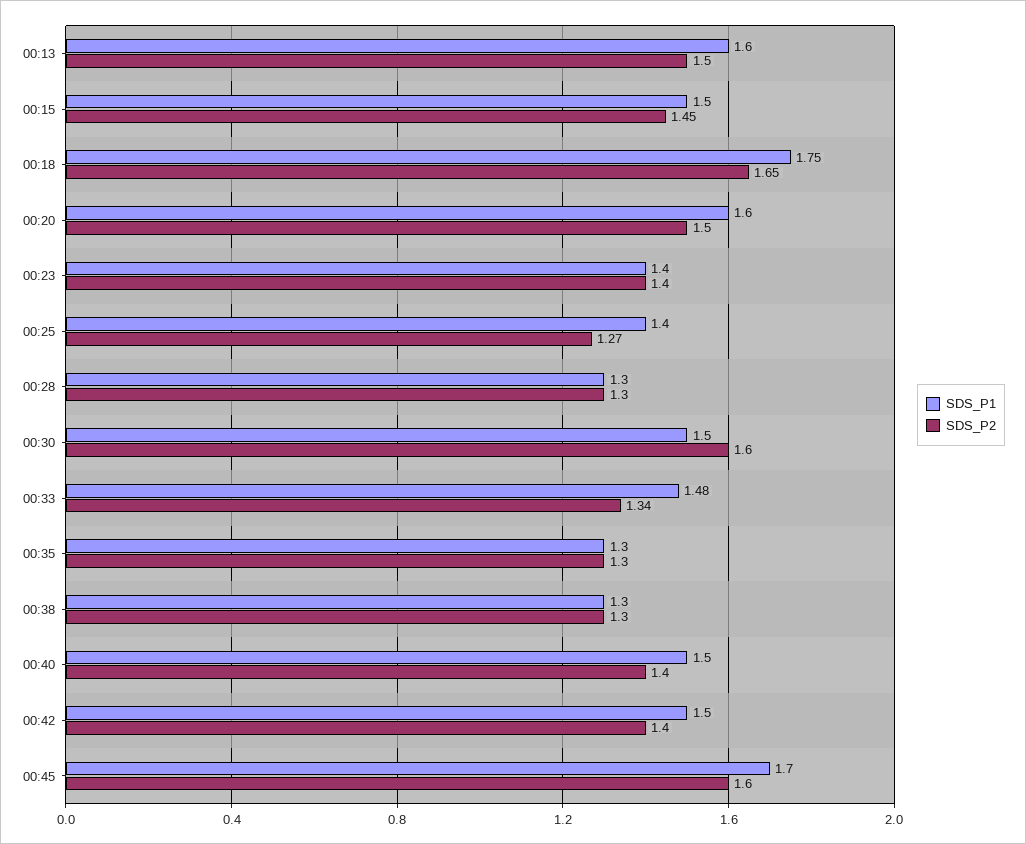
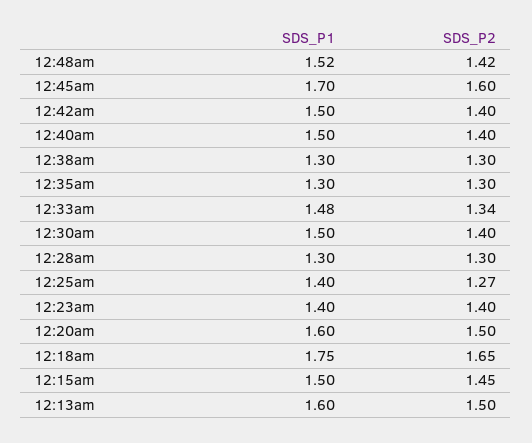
SDS_P2, 00:30: 1.6 -> 1.4
SDS_P1, 12:48am: none -> 1.52
SDS_P2, 12:48am: none -> 1.42

